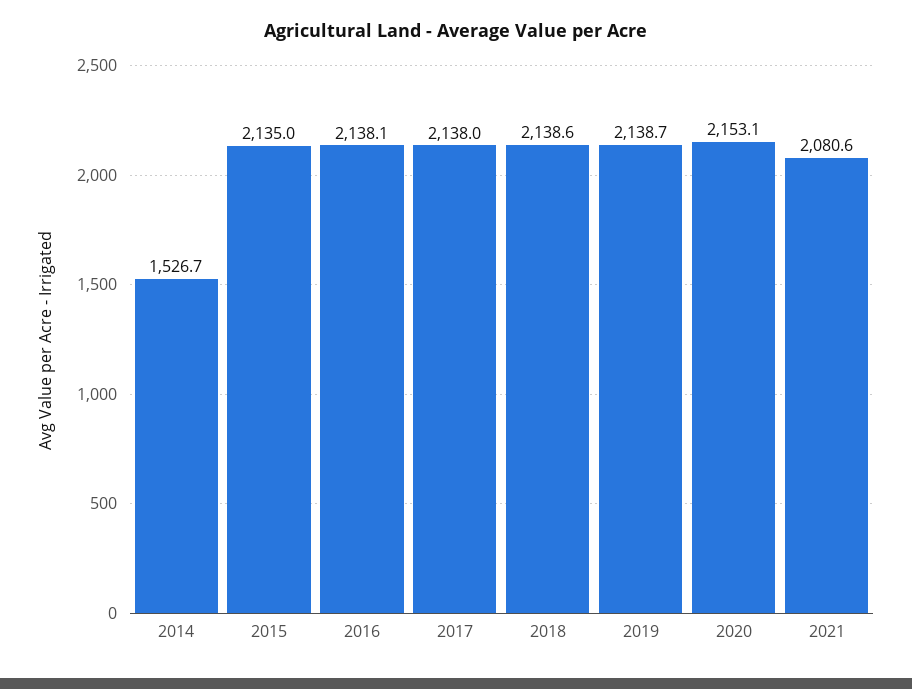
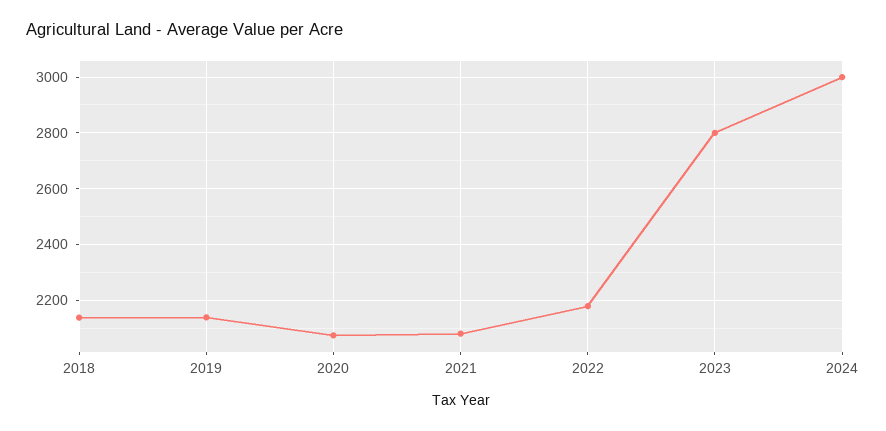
2014: 1526.7 -> none
2015: 2135 -> none
2016: 2138.1 -> none
2017: 2138 -> none
2020: 2153.1 -> 2075
2022: none -> 2175
2023: none -> 2800
2024: none -> 3000

